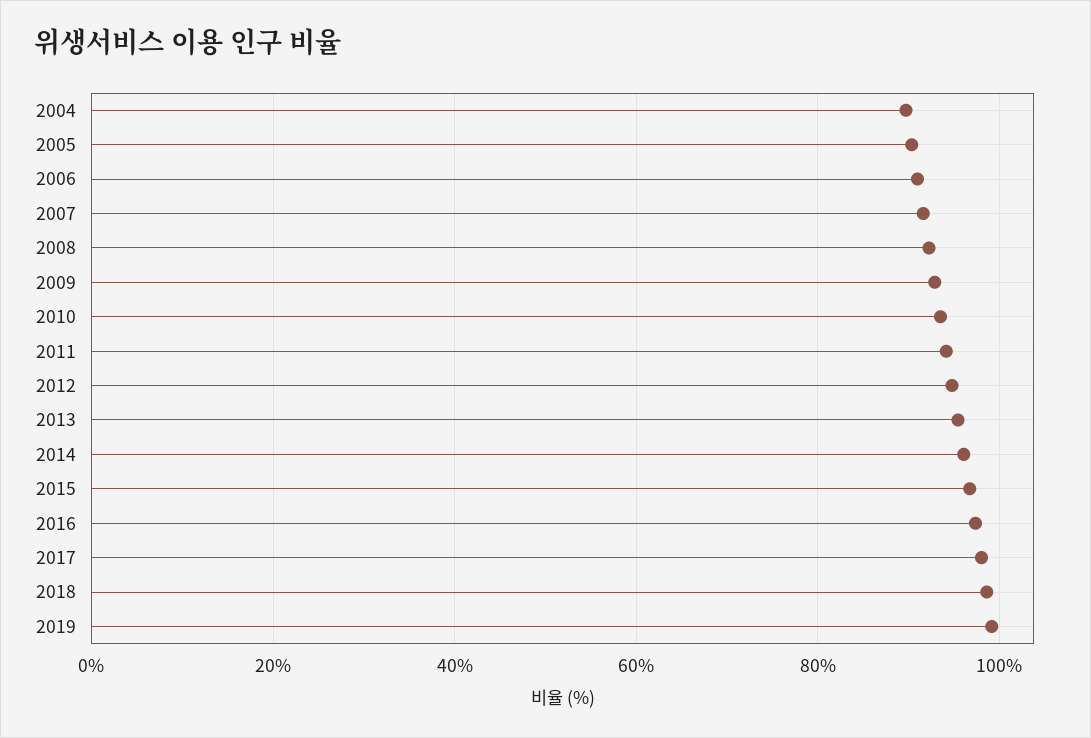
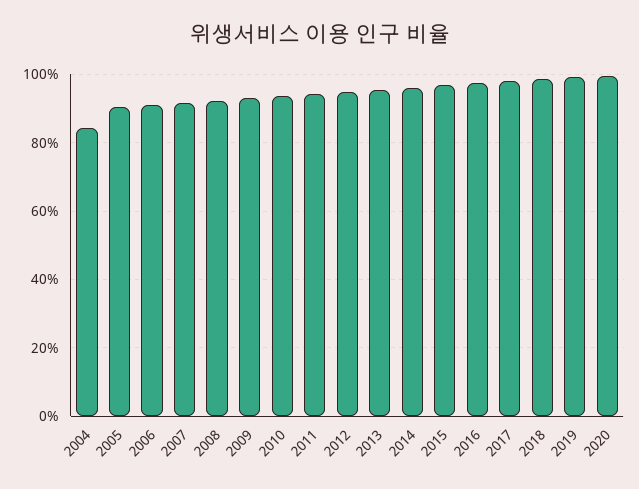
2004: 90 -> 84
2020: none -> 100

